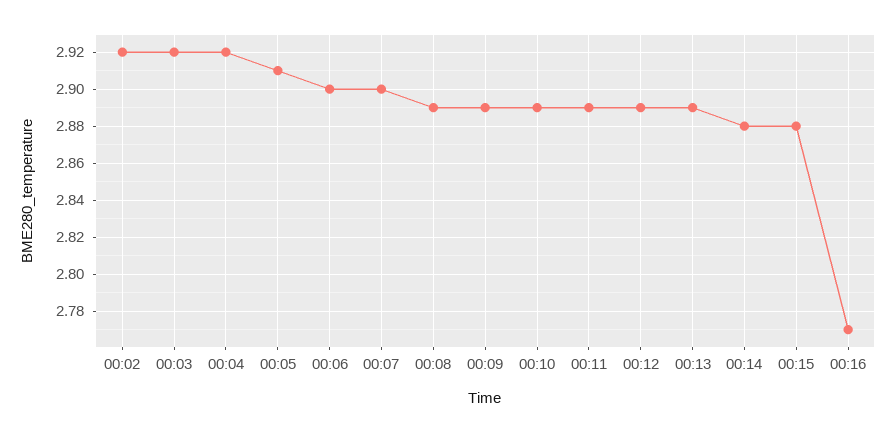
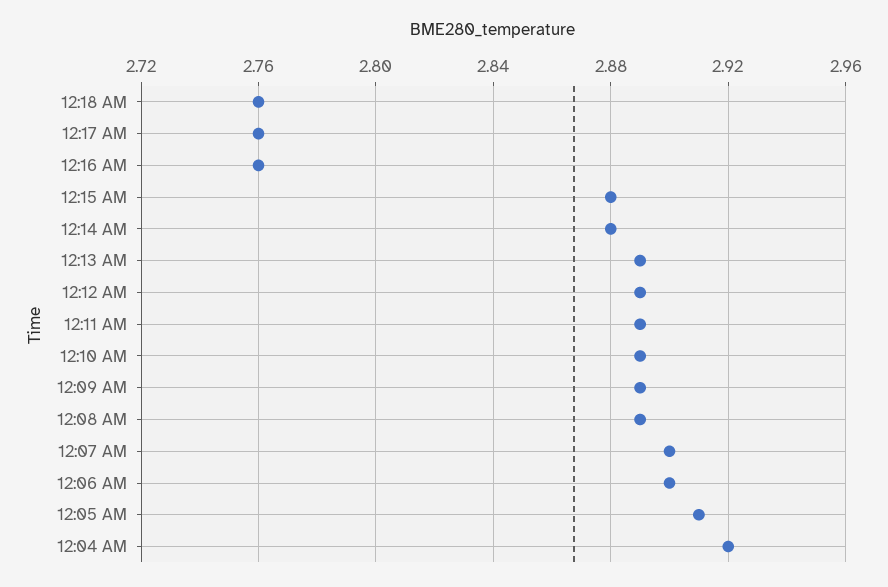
00:02: 2.92 -> none
00:03: 2.92 -> none
00:16: 2.77 -> 2.76
12:18 AM: none -> 2.76
12:17 AM: none -> 2.76

